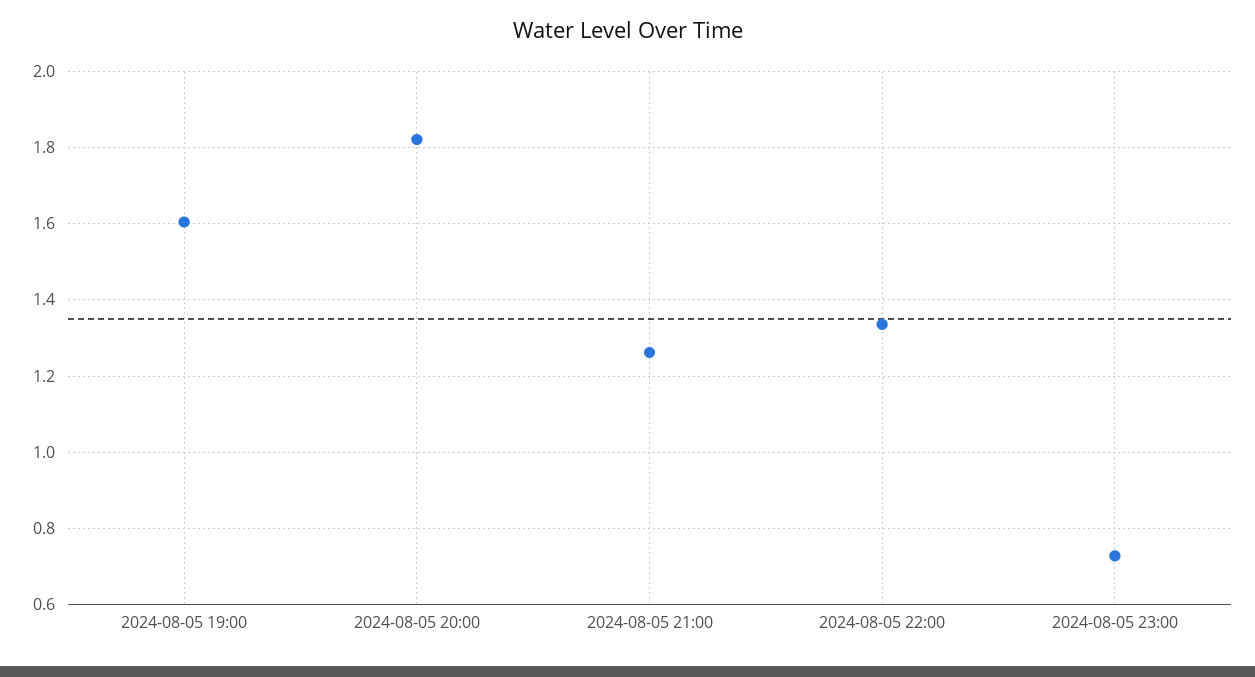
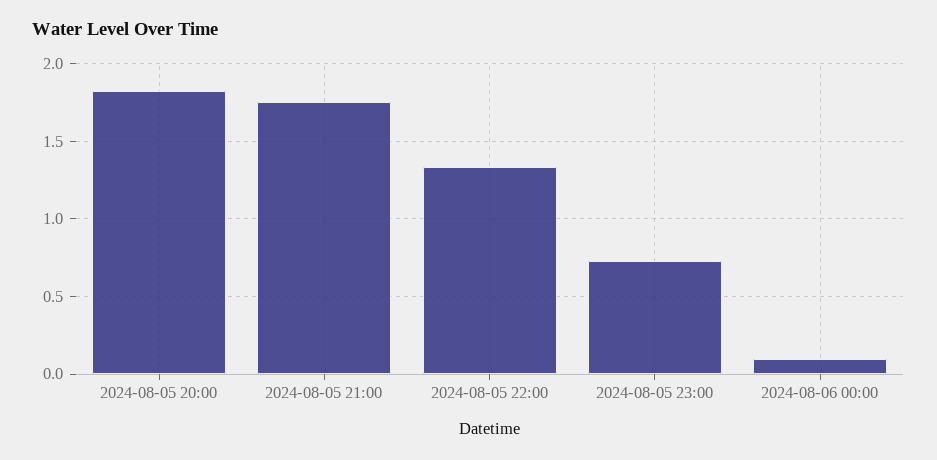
2024-08-05 19:00: 1.6 -> none
2024-08-05 21:00: 1.26 -> 1.75
2024-08-06 00:00: none -> 0.1

